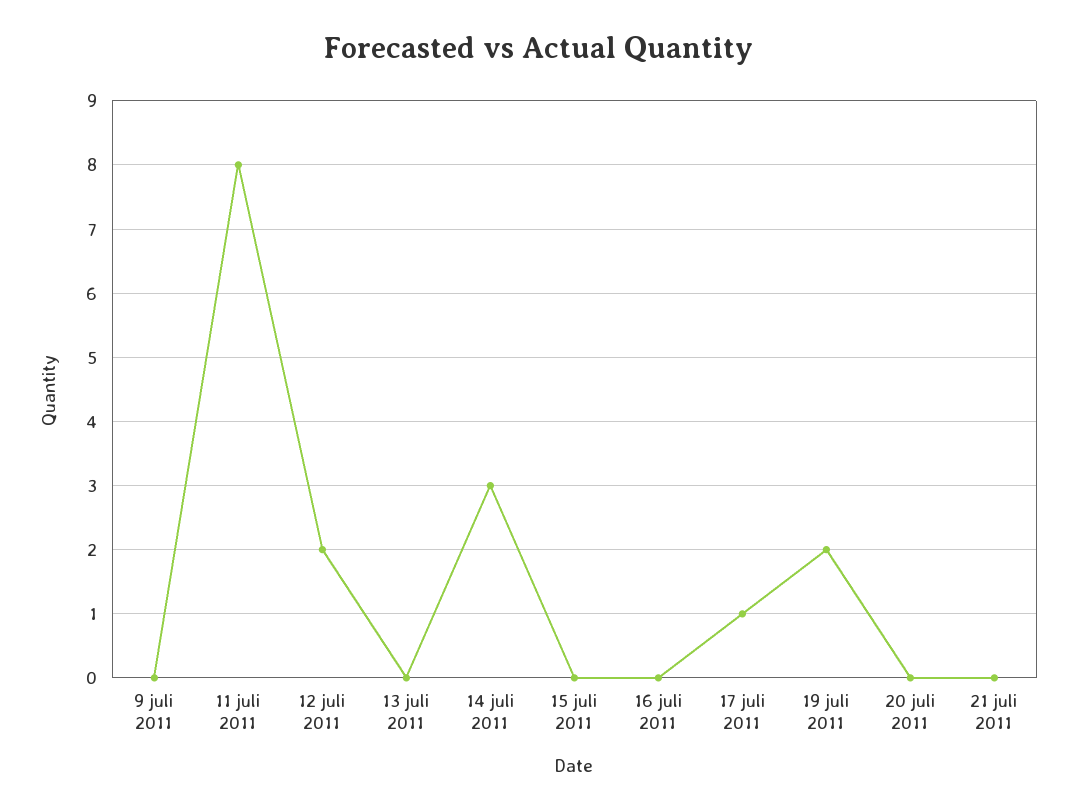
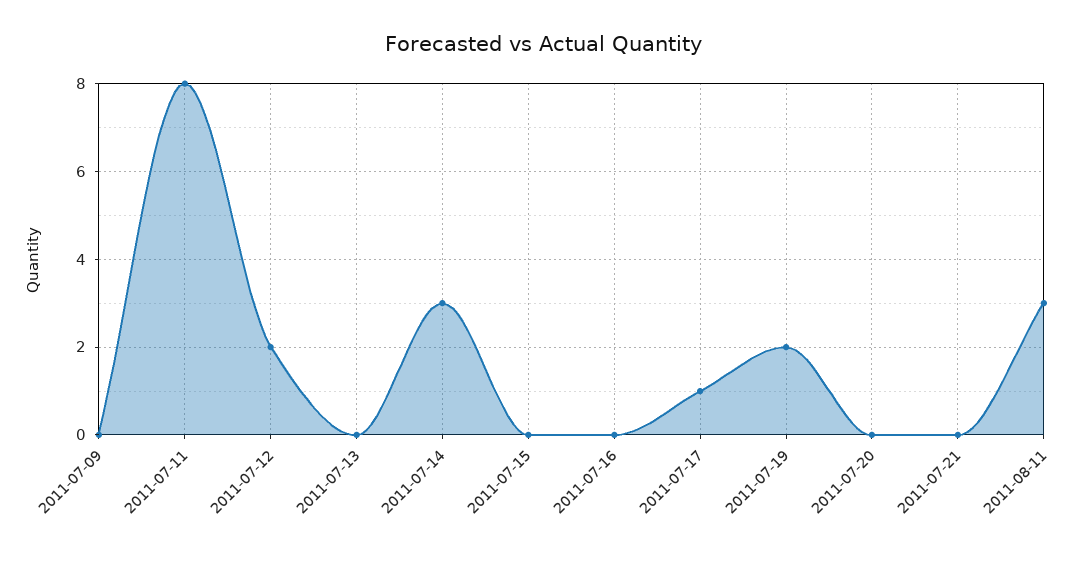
2011-08-11: none -> 3

